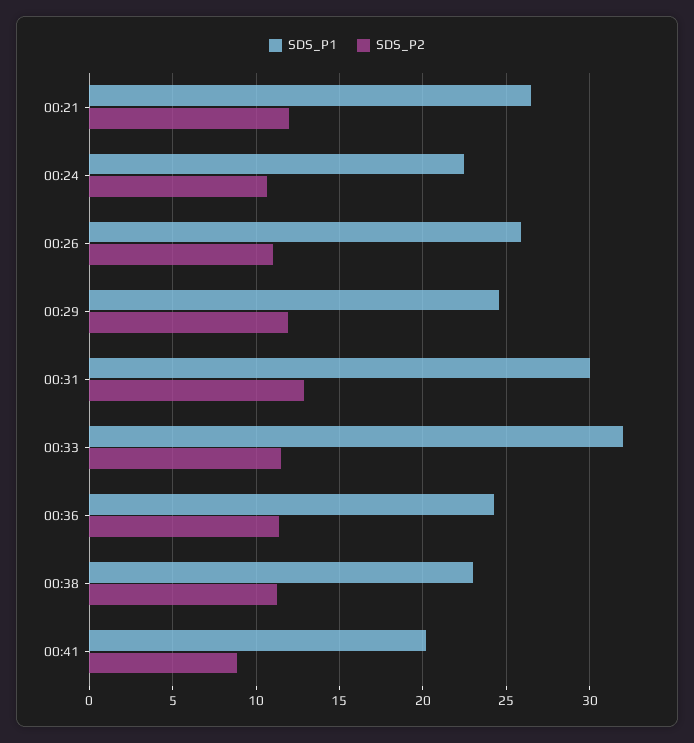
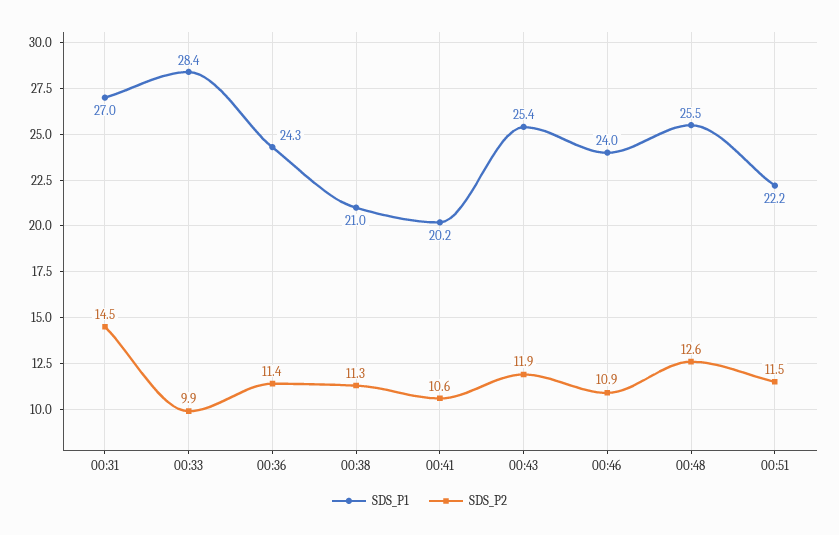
SDS_P1, 00:21: 26.5 -> none
SDS_P2, 00:21: 12 -> none
SDS_P1, 00:24: 22.5 -> none
SDS_P2, 00:24: 10.5 -> none
SDS_P1, 00:26: 26 -> none
SDS_P2, 00:26: 11 -> none
SDS_P1, 00:29: 24.5 -> none
SDS_P2, 00:29: 12 -> none
SDS_P1, 00:31: 30 -> 27
SDS_P2, 00:31: 13 -> 14.5
SDS_P1, 00:33: 32 -> 28.4
SDS_P2, 00:33: 11.5 -> 9.9
SDS_P1, 00:38: 23 -> 21
SDS_P2, 00:41: 9 -> 10.6
SDS_P1, 00:43: none -> 25.4
SDS_P2, 00:43: none -> 11.9
SDS_P1, 00:46: none -> 24
SDS_P2, 00:46: none -> 10.9
SDS_P1, 00:48: none -> 25.5
SDS_P2, 00:48: none -> 12.6
SDS_P1, 00:51: none -> 22.2
SDS_P2, 00:51: none -> 11.5

